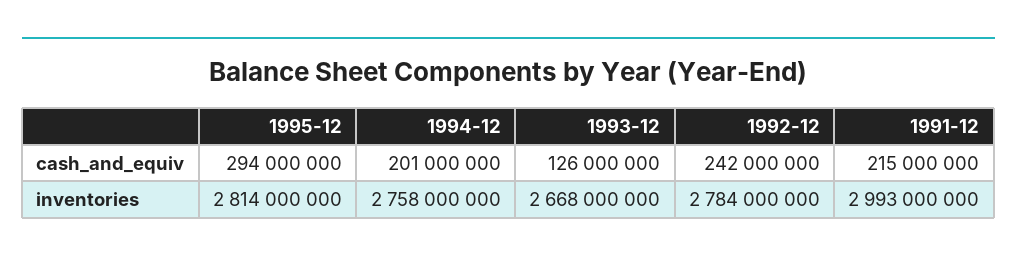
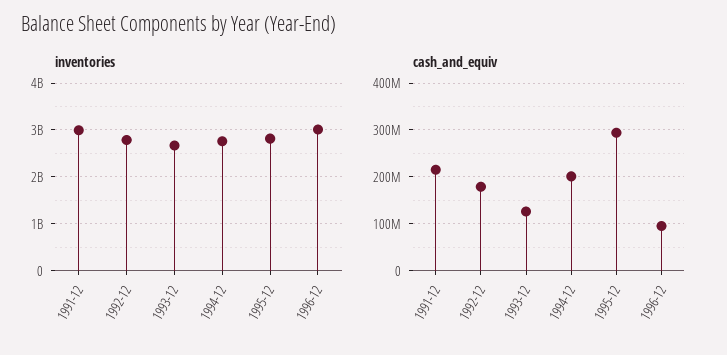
cash_and_equiv, 1992-12: 242000000 -> 180000000
inventories, 1996-12: none -> 3000000000
cash_and_equiv, 1996-12: none -> 100000000

